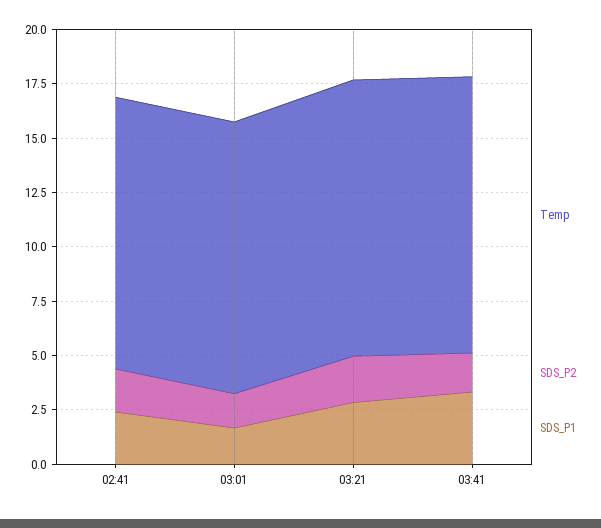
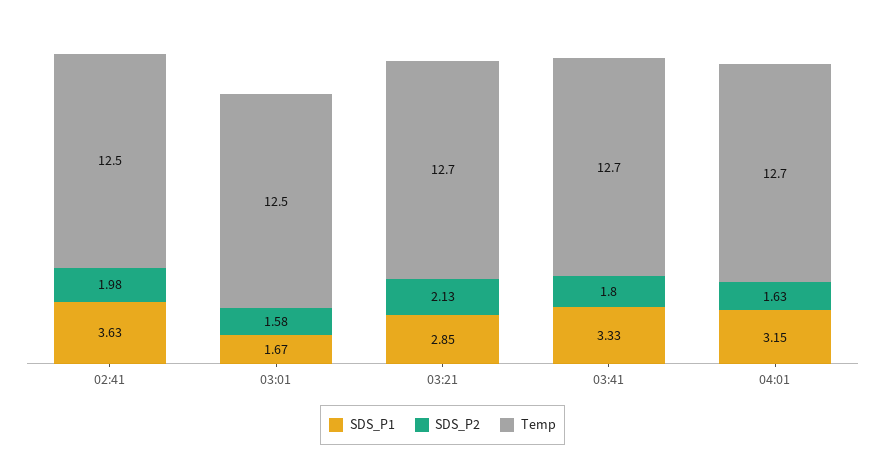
SDS_P1, 02:41: 2.5 -> 3.63
SDS_P1, 04:01: none -> 3.15
SDS_P2, 04:01: none -> 1.63
Temp, 04:01: none -> 12.7

